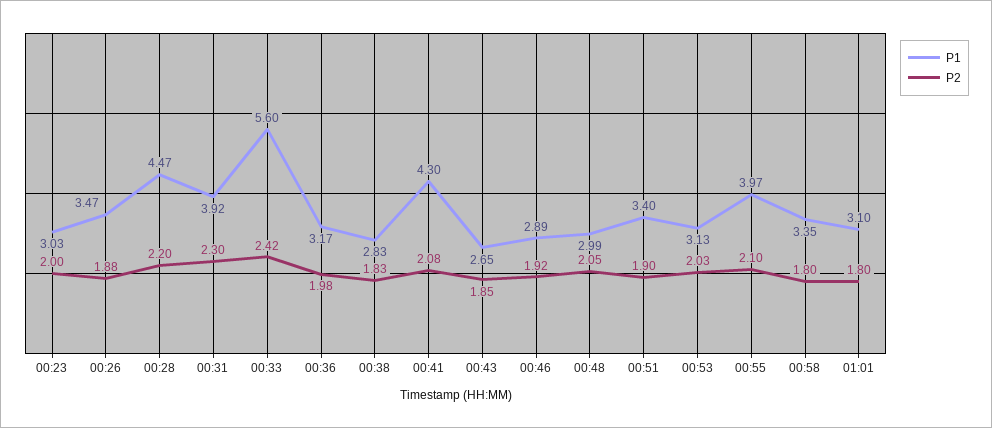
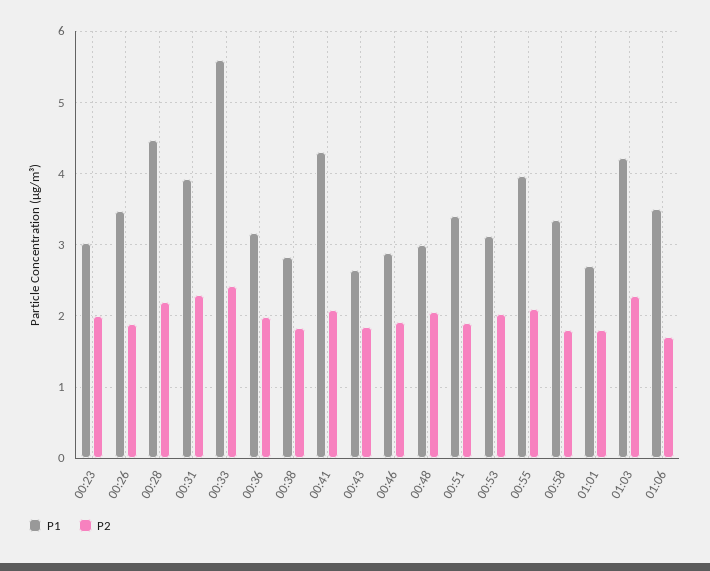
P1, 01:01: 3.1 -> 2.7
P1, 01:03: none -> 4.2
P2, 01:03: none -> 2.3
P1, 01:06: none -> 3.5
P2, 01:06: none -> 1.7

